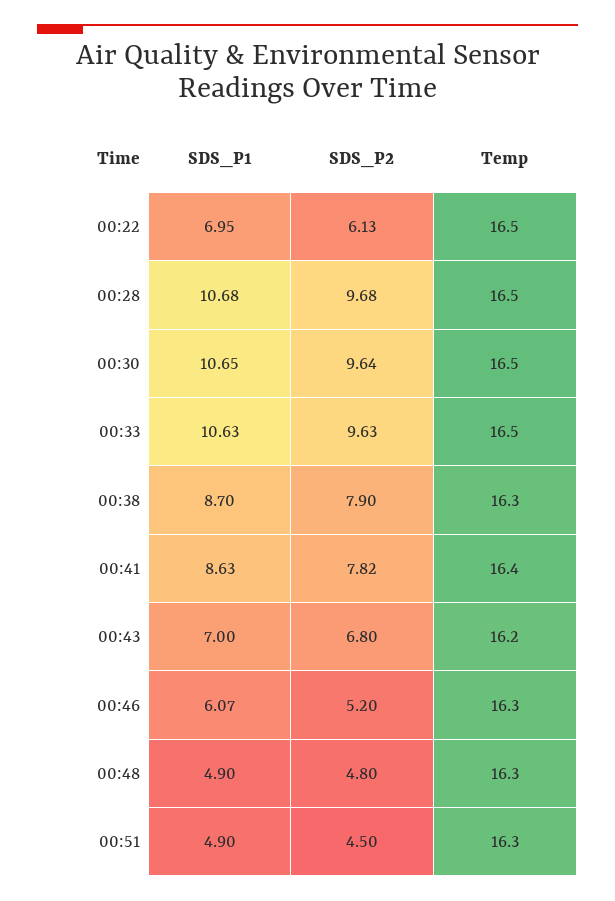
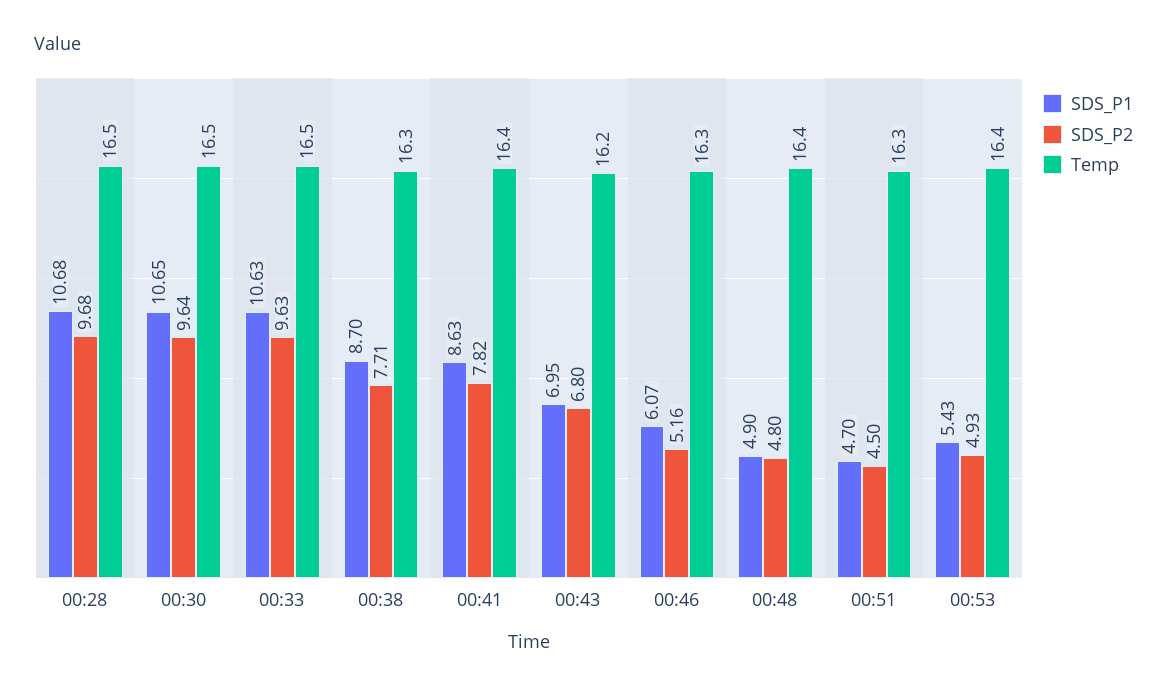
SDS_P1, 00:22: 6.95 -> none
SDS_P2, 00:22: 6.13 -> none
Temp, 00:22: 16.5 -> none
SDS_P2, 00:38: 7.9 -> 7.71
SDS_P1, 00:43: 7 -> 6.95
SDS_P2, 00:46: 5.2 -> 5.16
Temp, 00:48: 16.3 -> 16.4
SDS_P1, 00:51: 4.9 -> 4.7
SDS_P1, 00:53: none -> 5.43
SDS_P2, 00:53: none -> 4.93
Temp, 00:53: none -> 16.4

